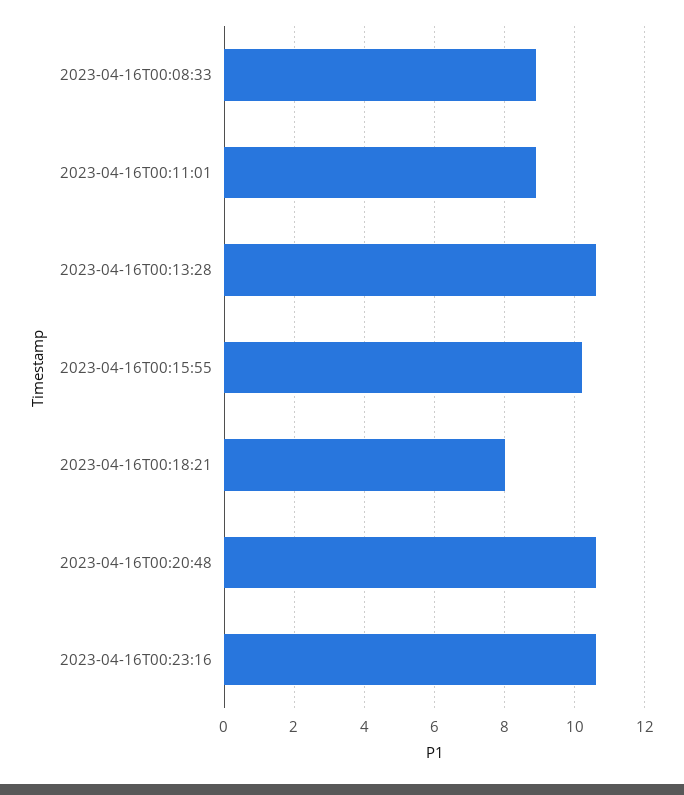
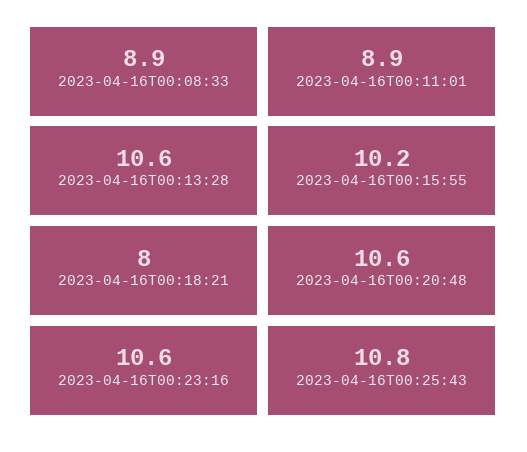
2023-04-16T00:25:43: none -> 10.8

